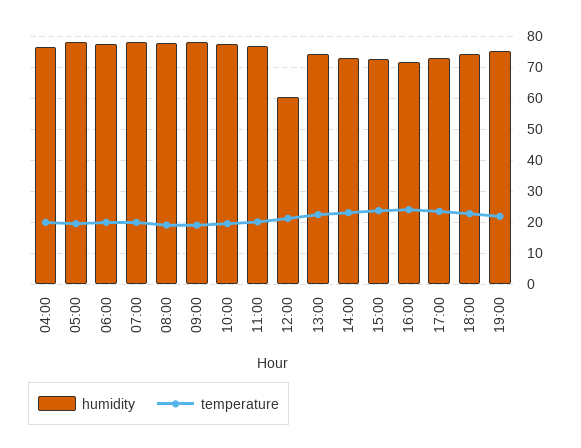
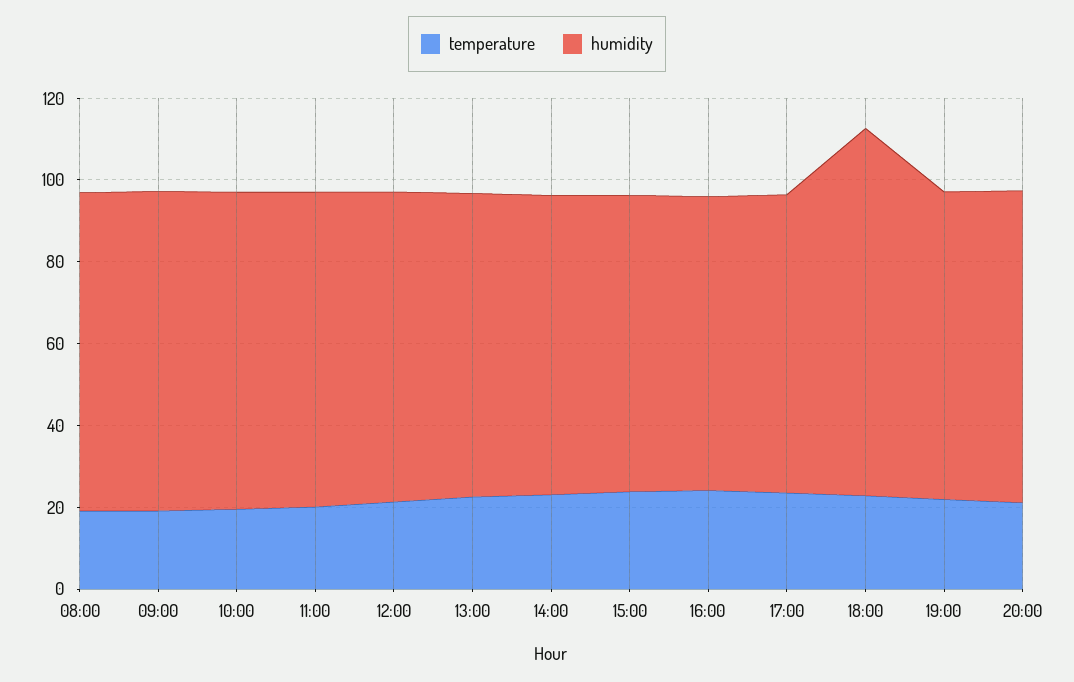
humidity, 04:00: 76 -> none
temperature, 04:00: 20 -> none
humidity, 05:00: 78 -> none
temperature, 05:00: 20 -> none
humidity, 06:00: 78 -> none
temperature, 06:00: 20 -> none
humidity, 07:00: 78 -> none
temperature, 07:00: 20 -> none
humidity, 12:00: 60 -> 75
humidity, 18:00: 74 -> 90
temperature, 20:00: none -> 20
humidity, 20:00: none -> 75

